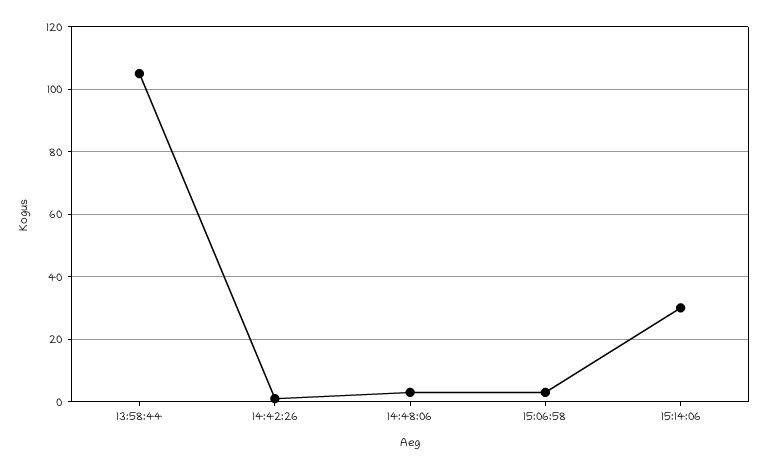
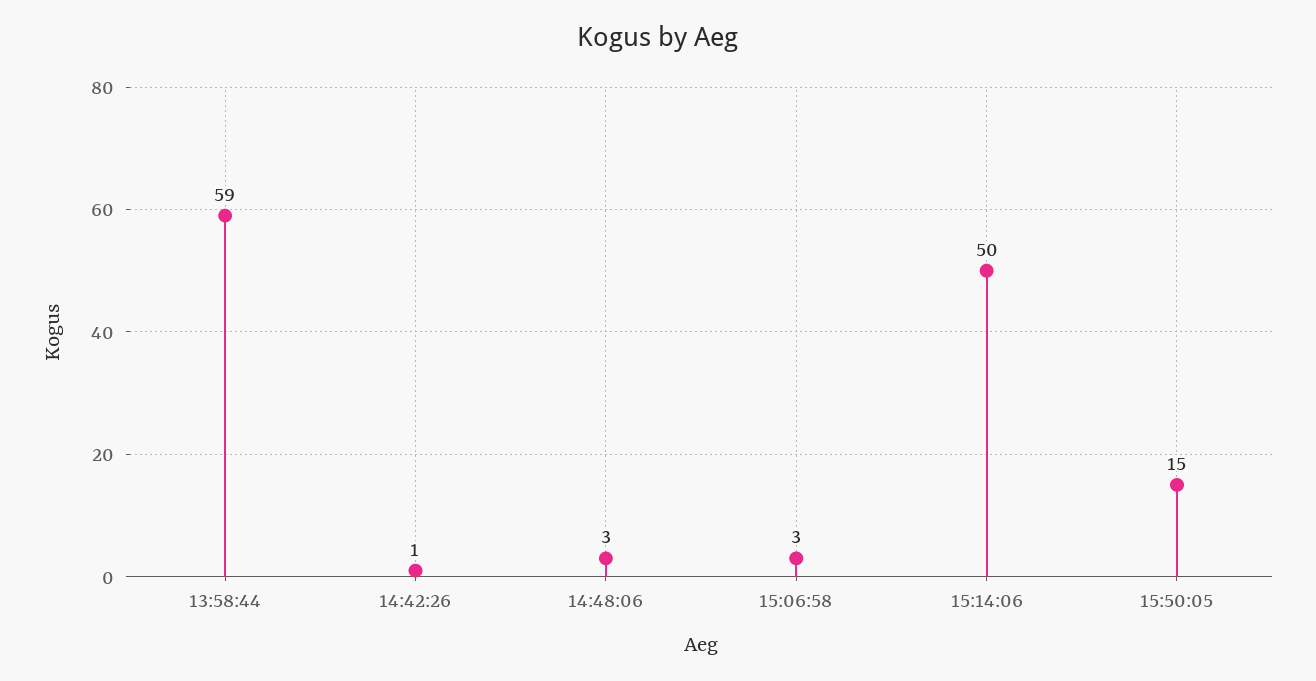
13:58:44: 105 -> 59
15:14:06: 30 -> 50
15:50:05: none -> 15

